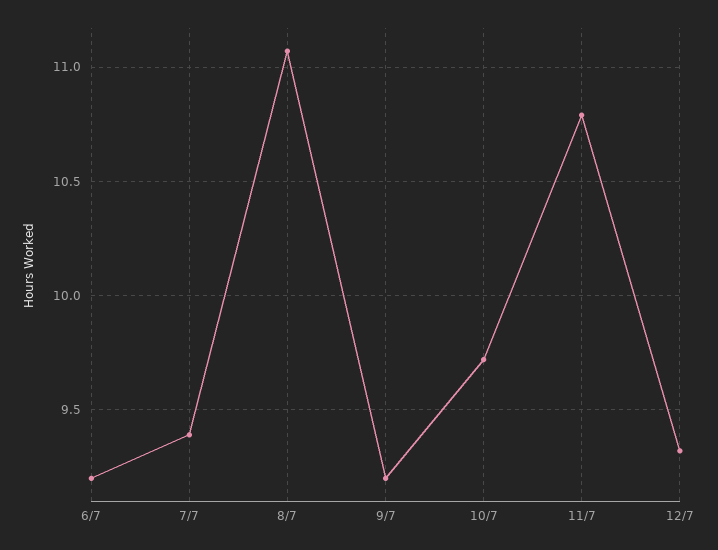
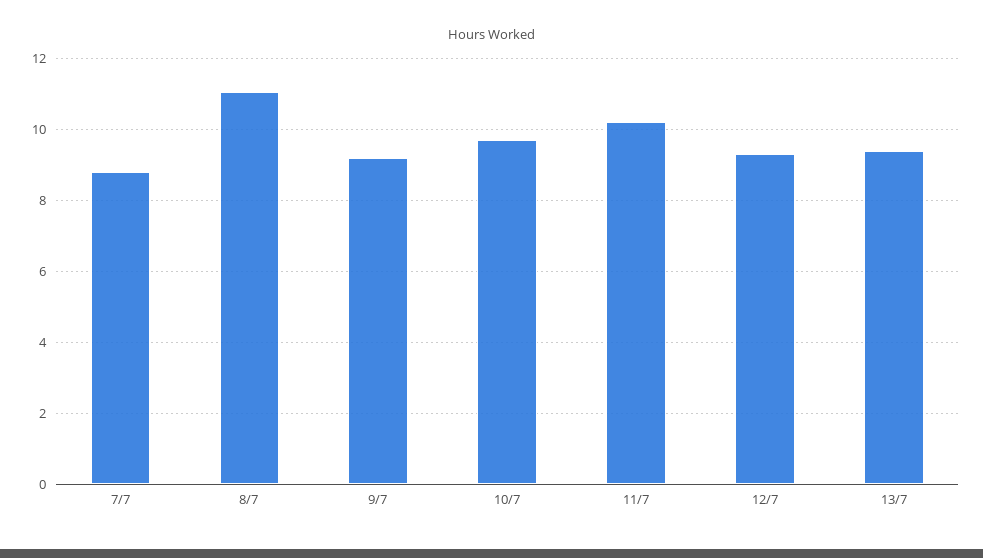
6/7: 9.2 -> none
7/7: 9.4 -> 8.8
11/7: 10.8 -> 10.2
13/7: none -> 9.4

